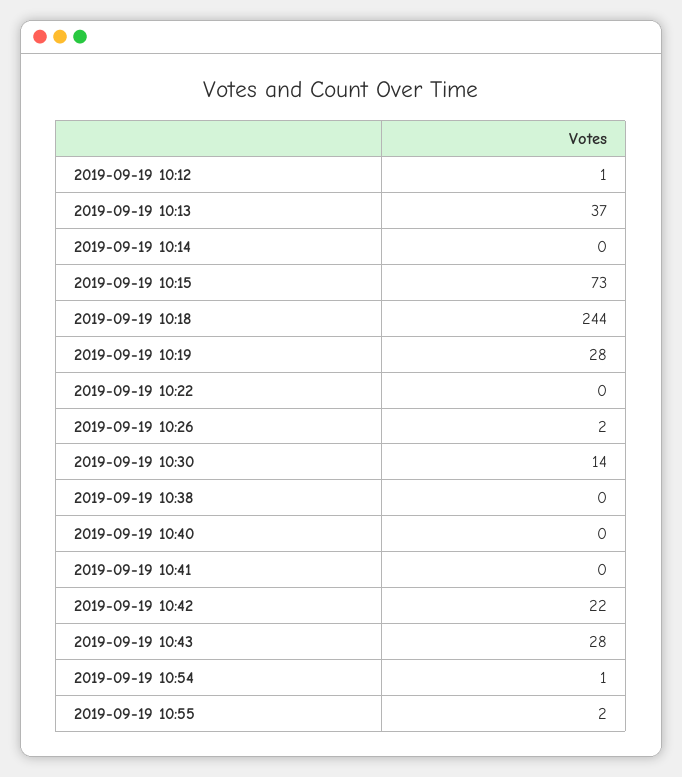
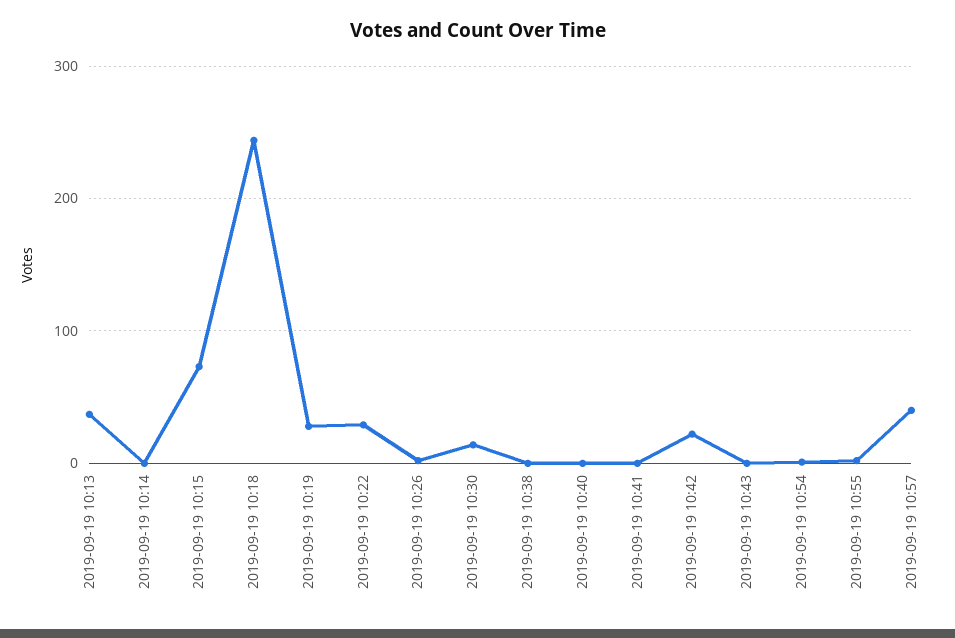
2019-09-19 10:12: 1 -> none
2019-09-19 10:22: 0 -> 30
2019-09-19 10:43: 28 -> 0
2019-09-19 10:57: none -> 40

